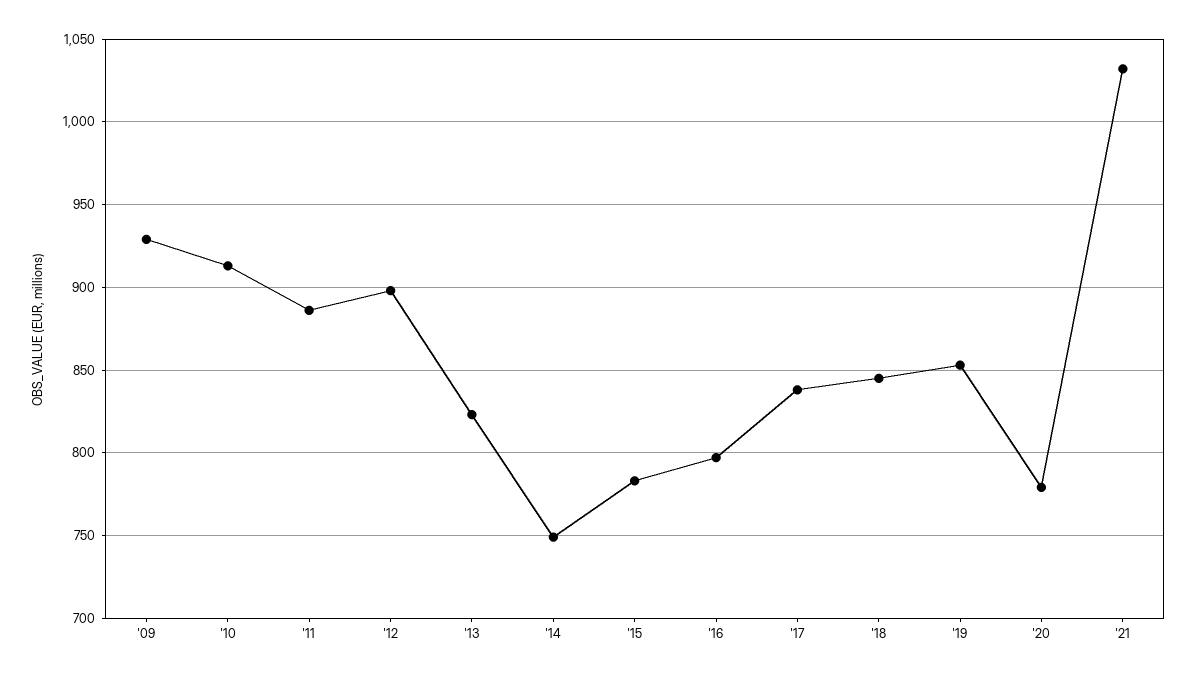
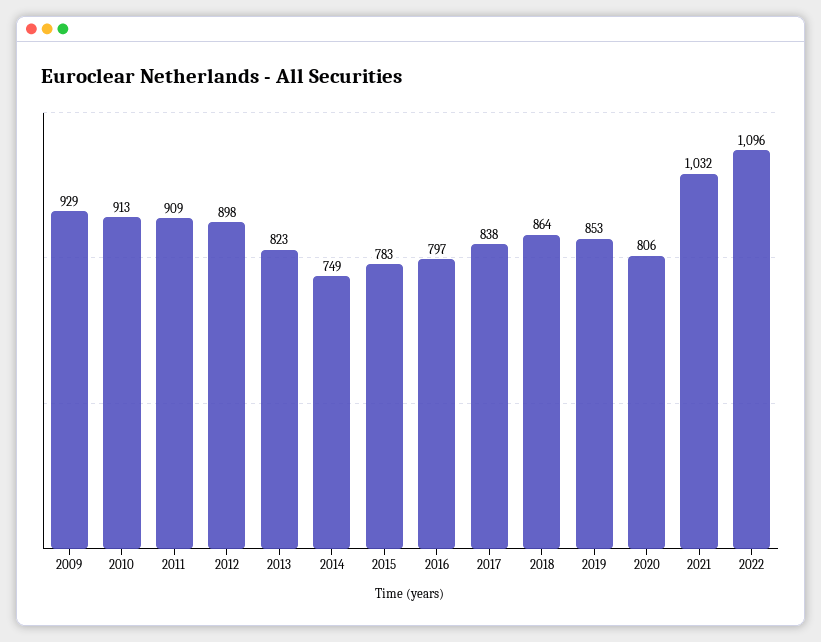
'11: 885 -> 909
'18: 845 -> 864
'20: 780 -> 806
2022: none -> 1096

